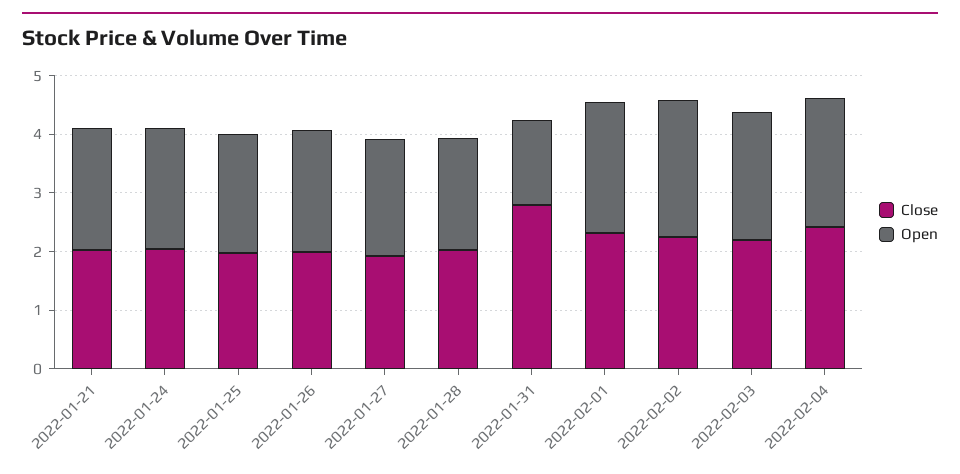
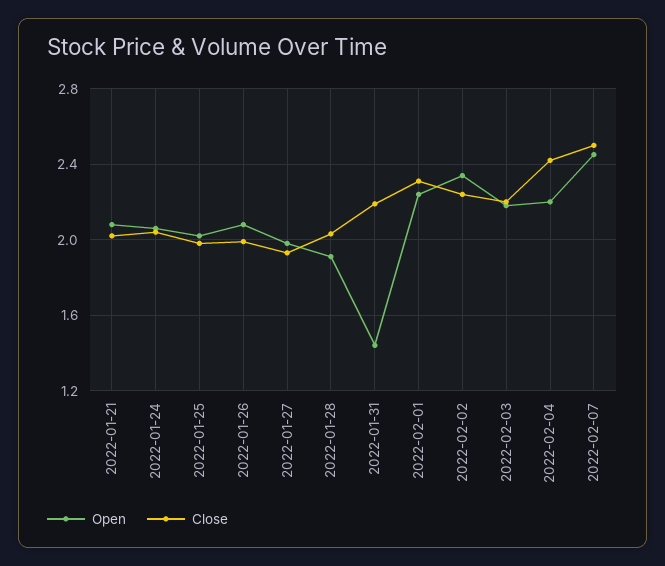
Close, 2022-01-31: 2.8 -> 2.2
Open, 2022-02-07: none -> 2.45
Close, 2022-02-07: none -> 2.5

